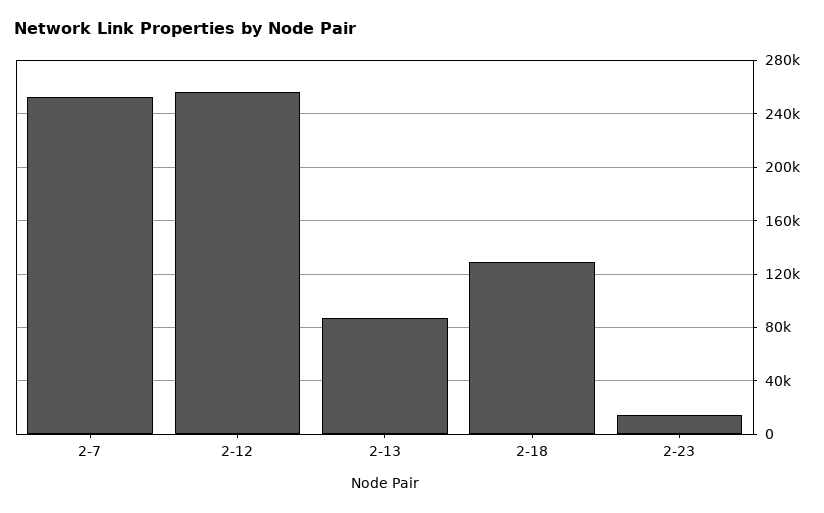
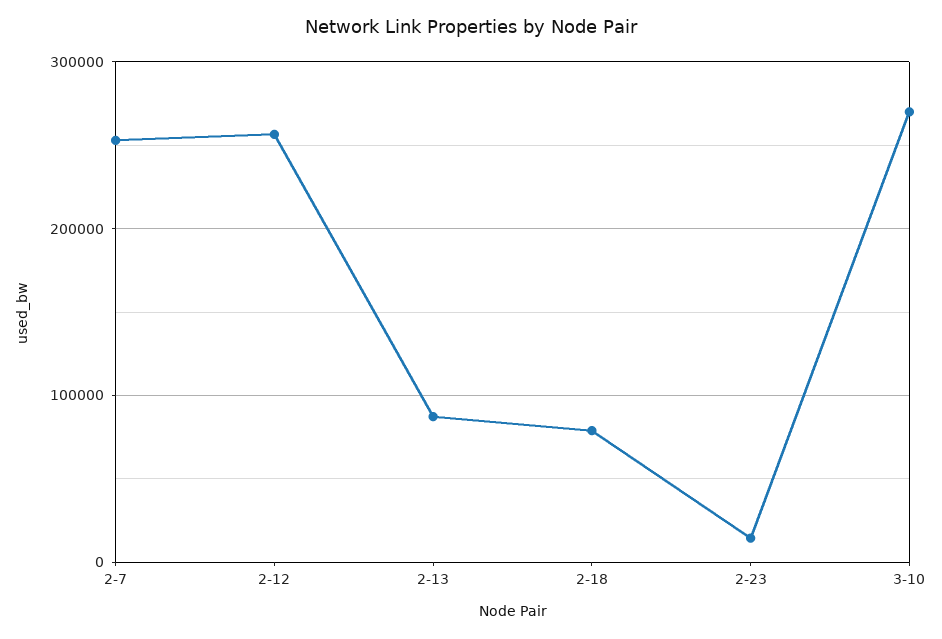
2-18: 130000 -> 80000
3-10: none -> 270000

